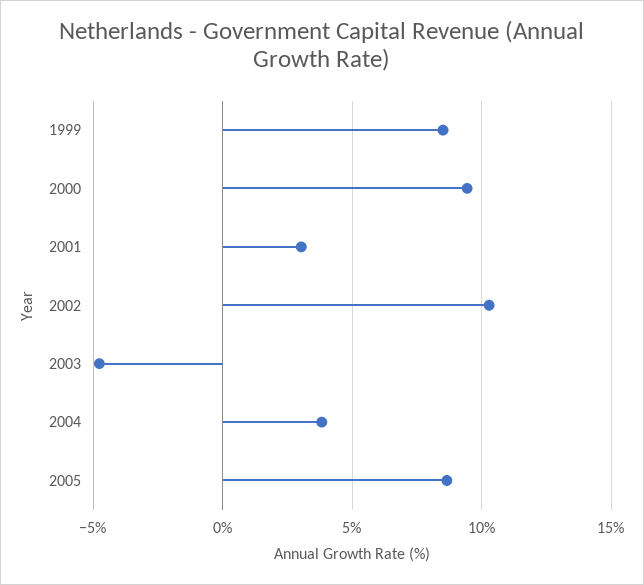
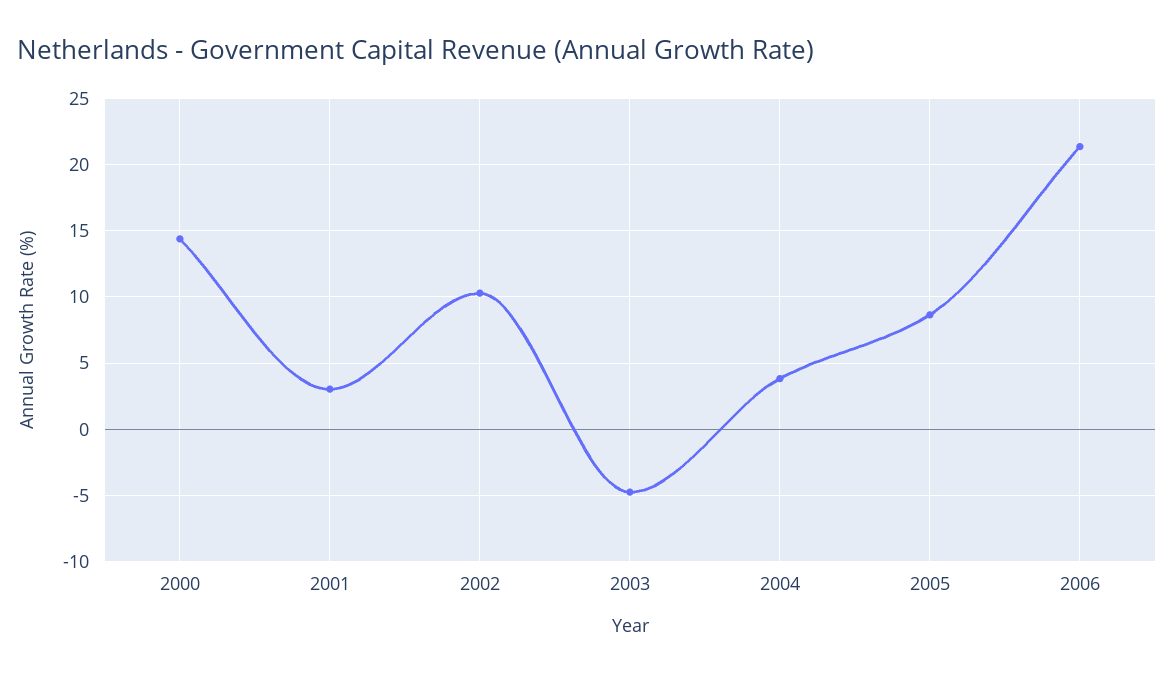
1999: 8.5 -> none
2000: 9.5 -> 14.5
2006: none -> 21.5

